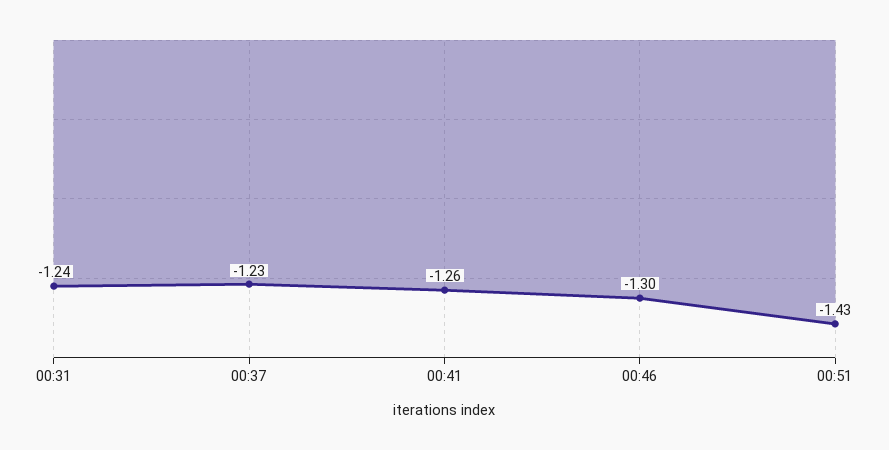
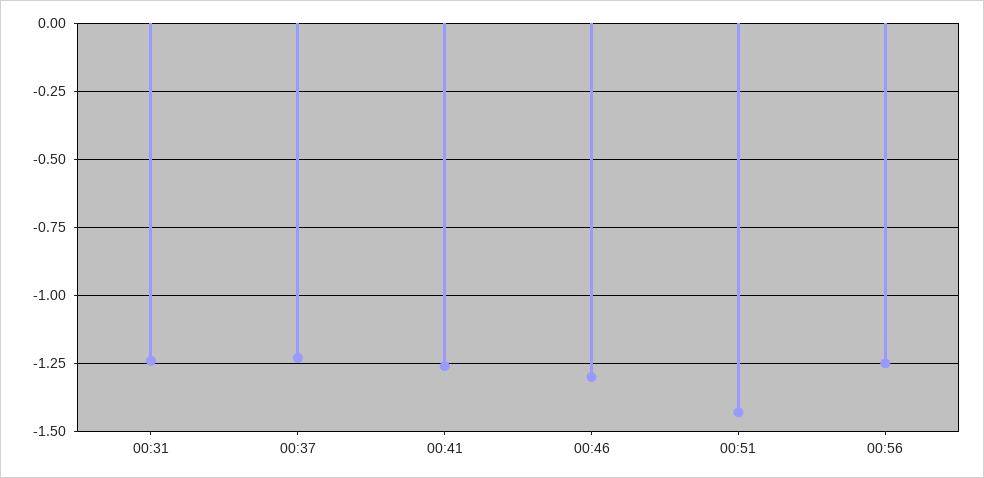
00:56: none -> -1.25

